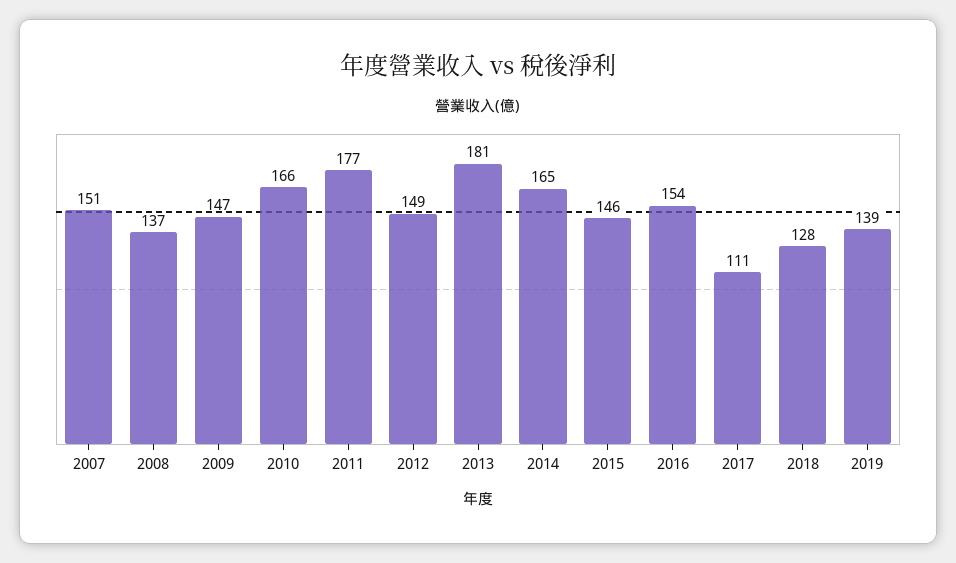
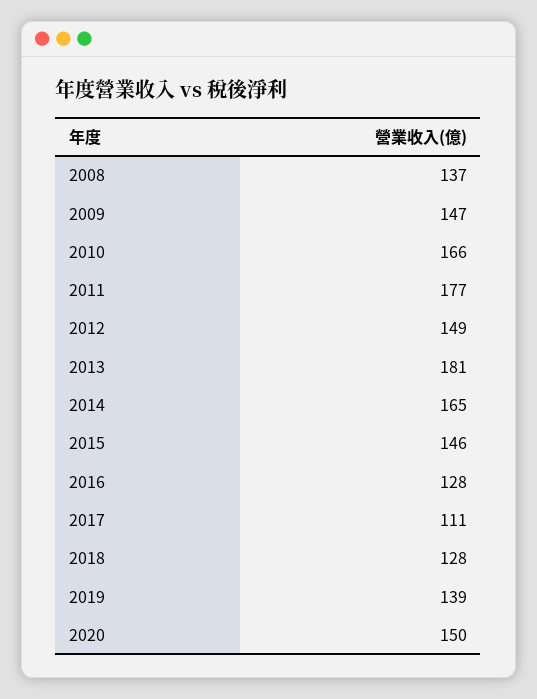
2007: 151 -> none
2016: 154 -> 128
2020: none -> 150

